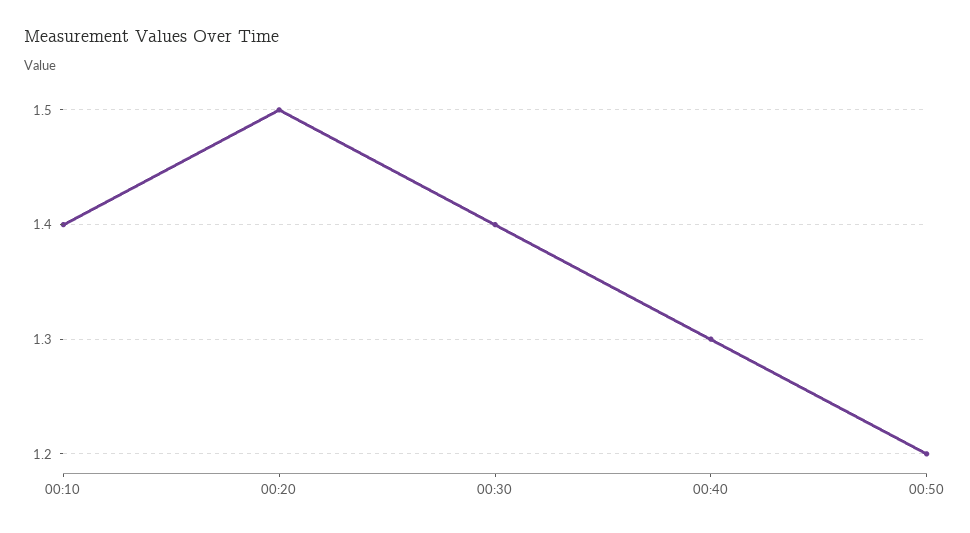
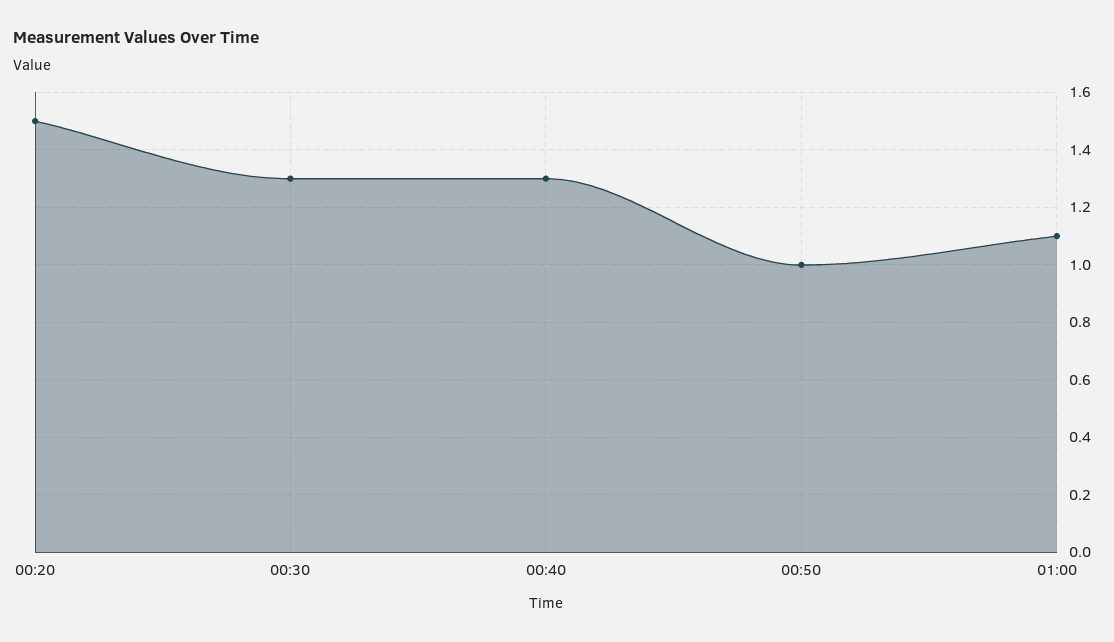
00:10: 1.4 -> none
00:30: 1.4 -> 1.3
00:50: 1.2 -> 1
01:00: none -> 1.1

